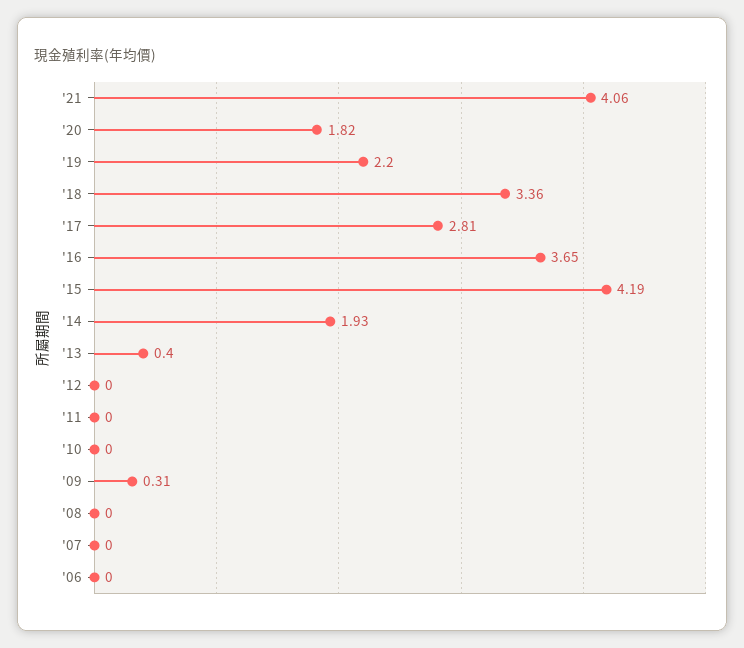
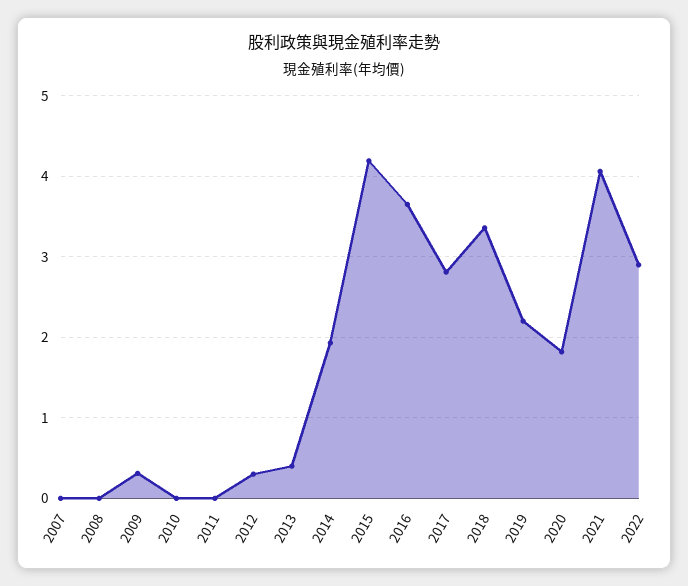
'12: 0 -> 0.3
'06: 0 -> none
2022: none -> 2.9

